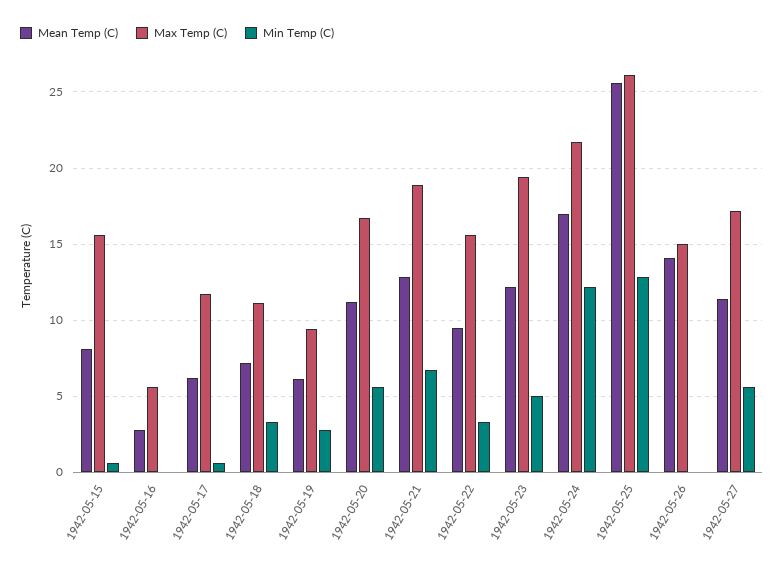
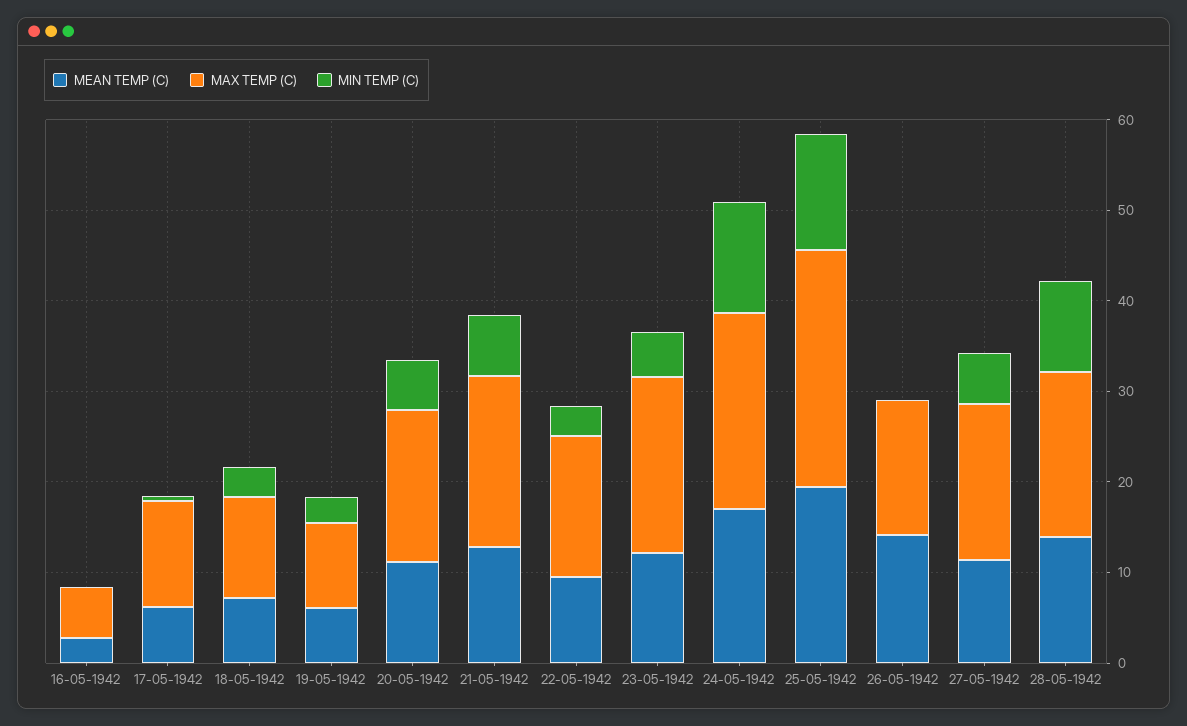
Mean Temp (C), 1942-05-15: 8 -> none
Max Temp (C), 1942-05-15: 15.5 -> none
Min Temp (C), 1942-05-15: 0.5 -> none
Mean Temp (C), 1942-05-25: 25.5 -> 20
Mean Temp (C), 28-05-1942: none -> 14
Max Temp (C), 28-05-1942: none -> 18
Min Temp (C), 28-05-1942: none -> 10

